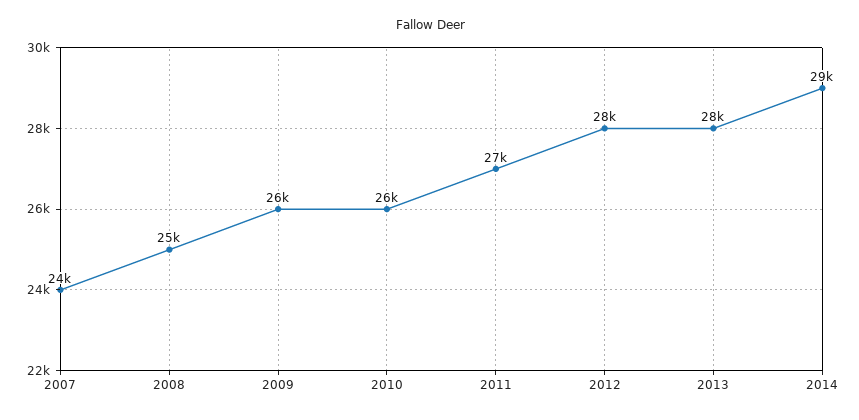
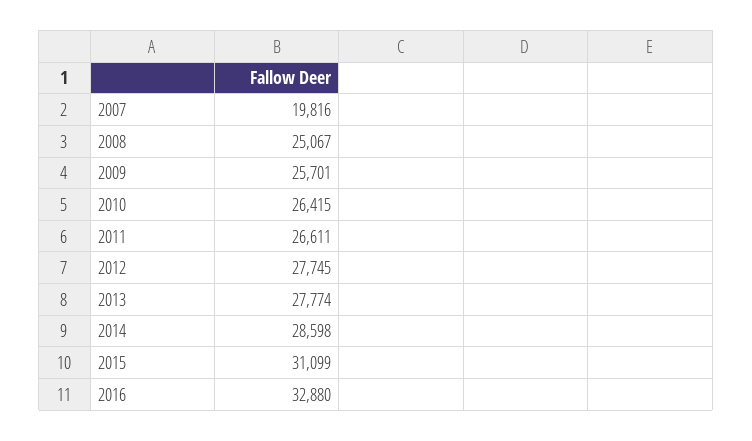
2007: 24000 -> 19816
2015: none -> 31099
2016: none -> 32880

